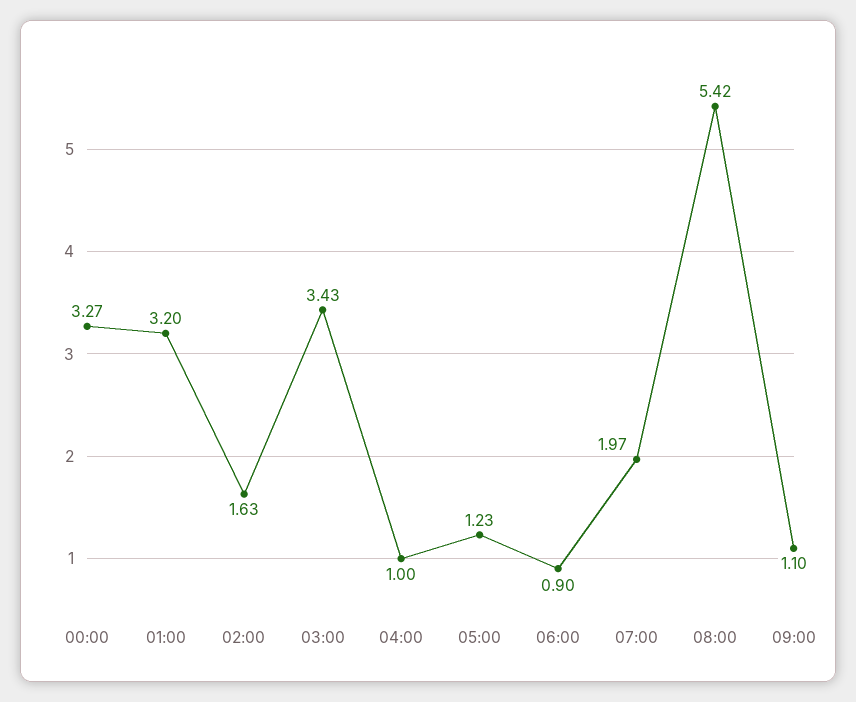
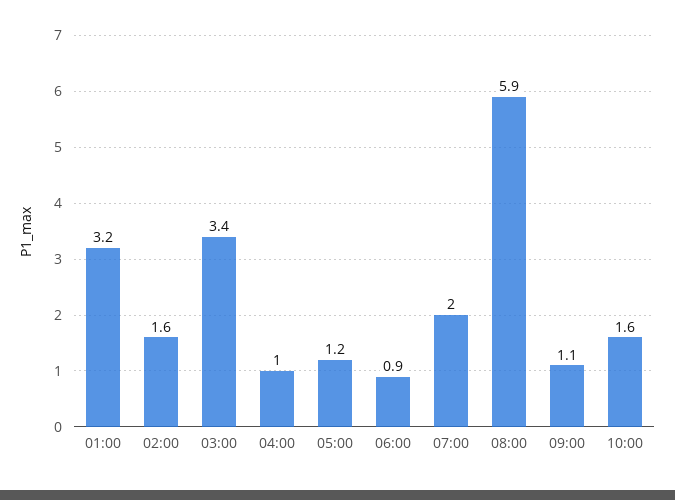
00:00: 3.27 -> none
08:00: 5.42 -> 5.9
10:00: none -> 1.6

